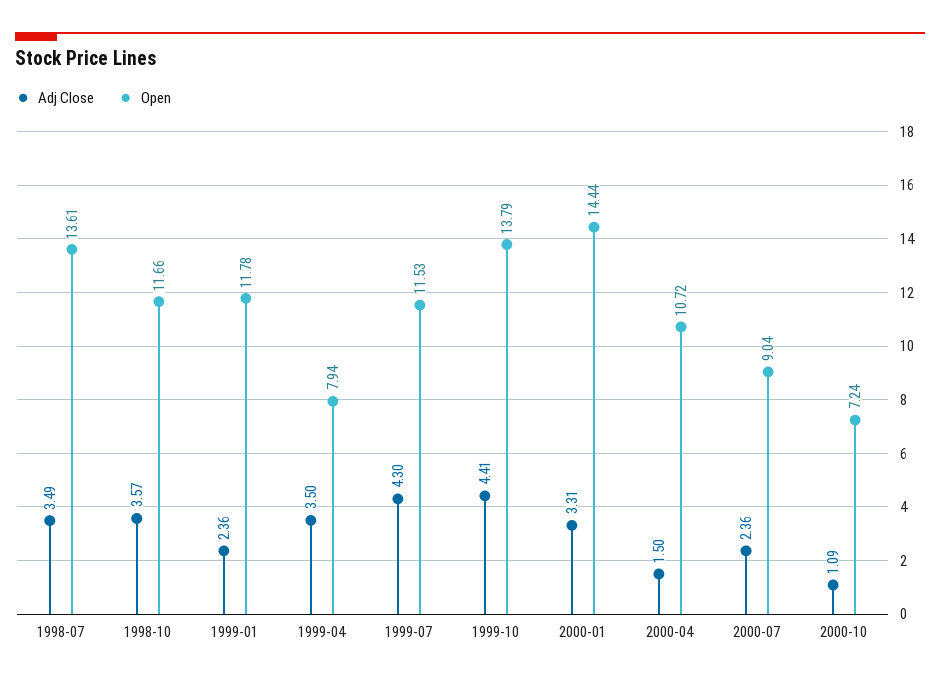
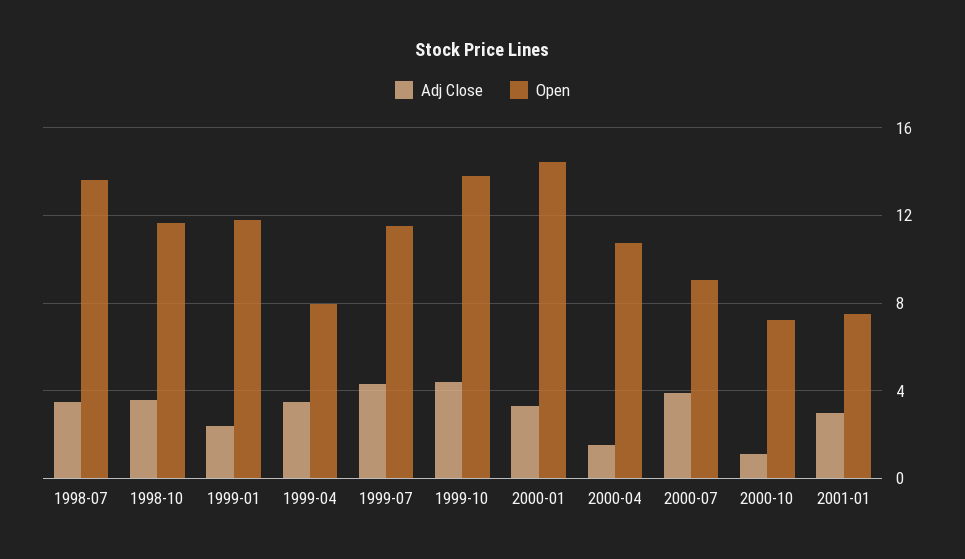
Adj Close, 2000-07: 2.36 -> 4
Adj Close, 2001-01: none -> 3
Open, 2001-01: none -> 7.5

